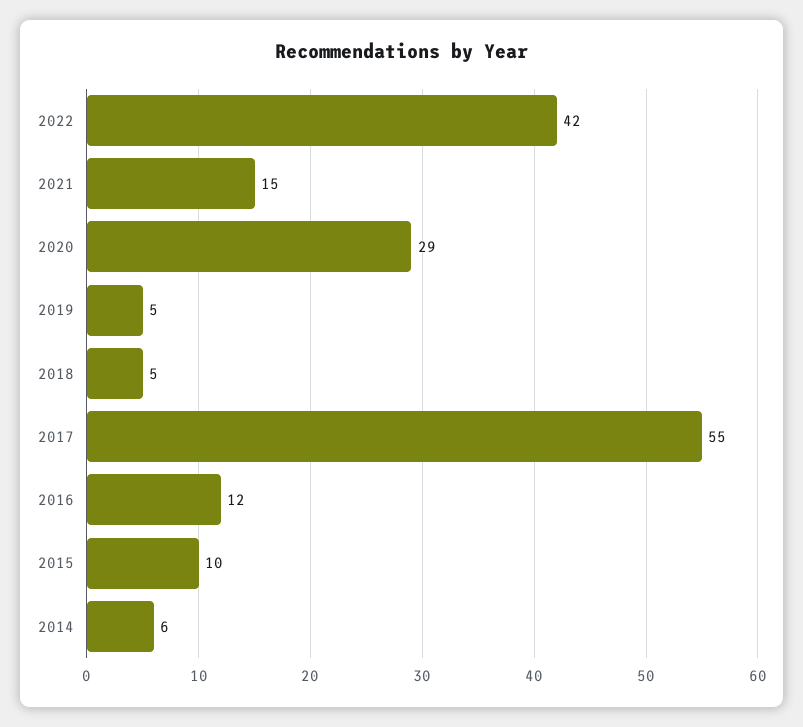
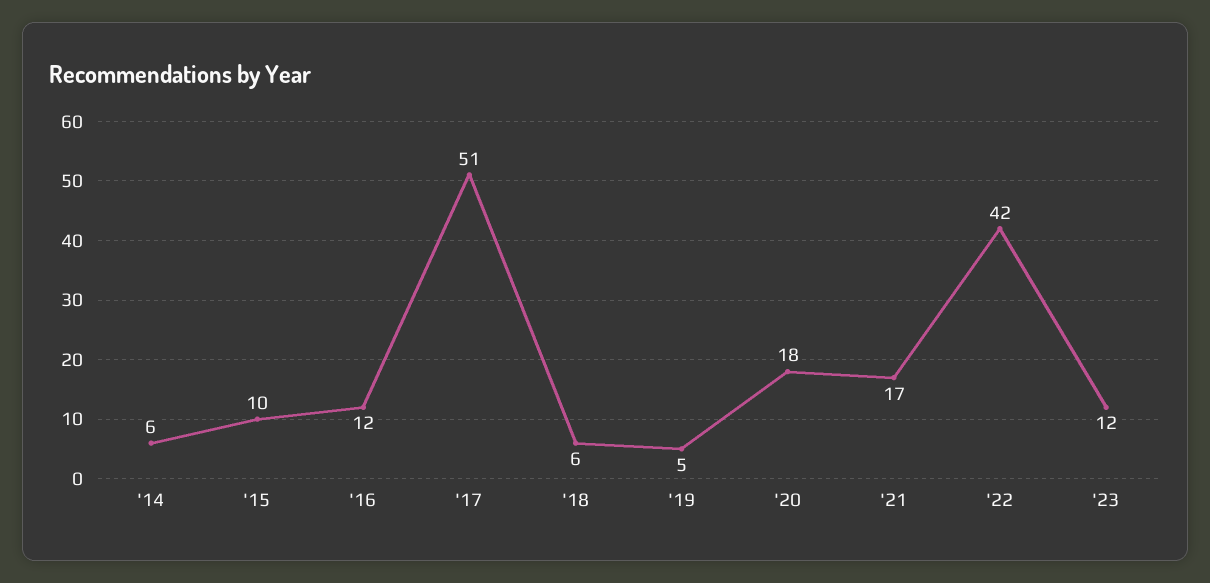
2021: 15 -> 17
2020: 29 -> 18
2018: 5 -> 6
2017: 55 -> 51
'23: none -> 12

